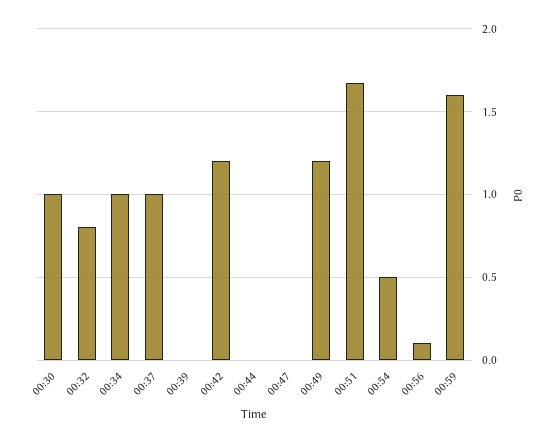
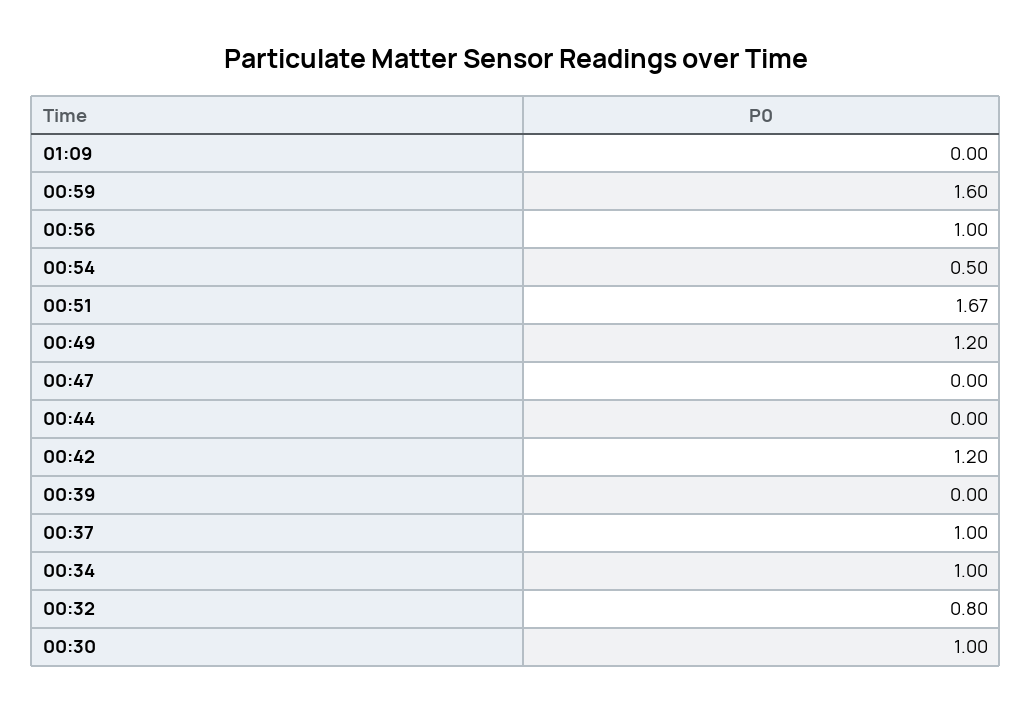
00:56: 0.1 -> 1
01:09: none -> 0

